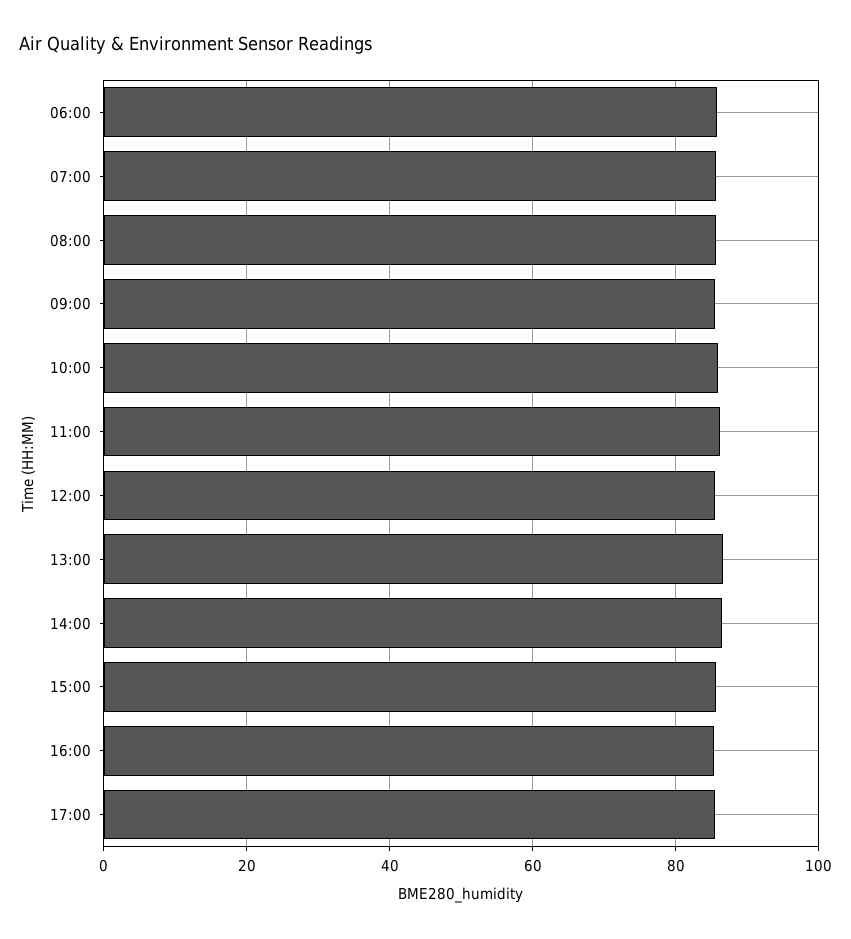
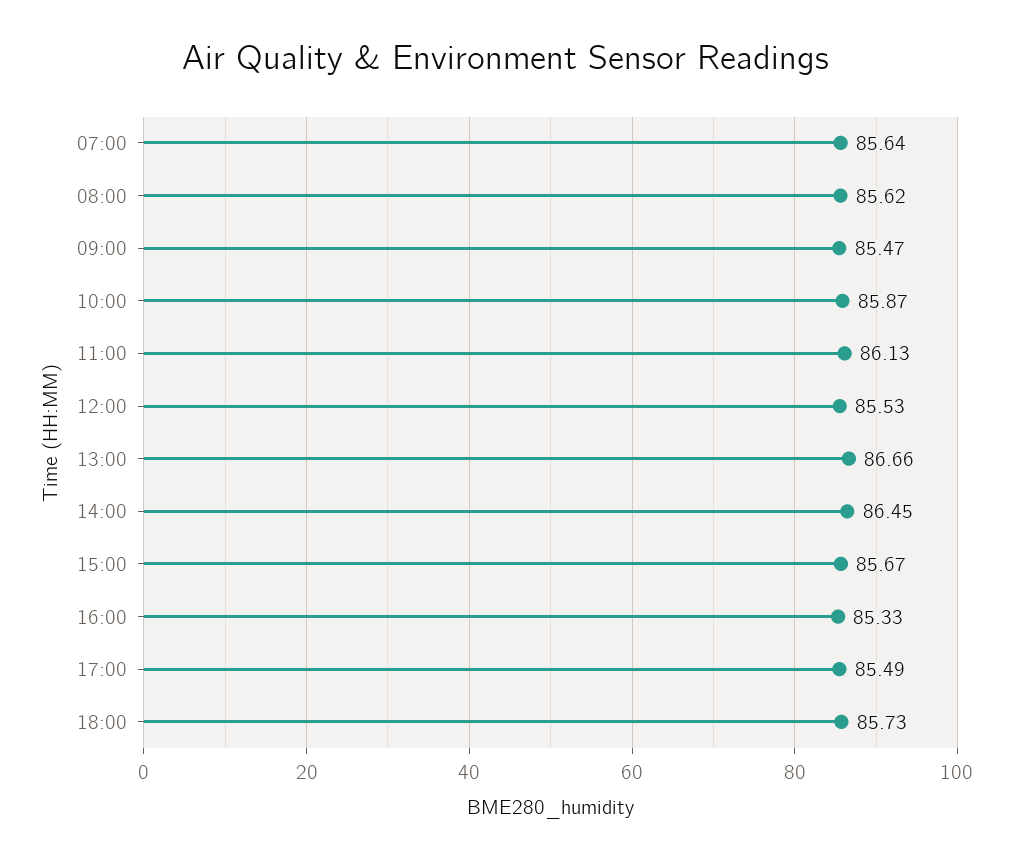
06:00: 86 -> none
18:00: none -> 85.73

